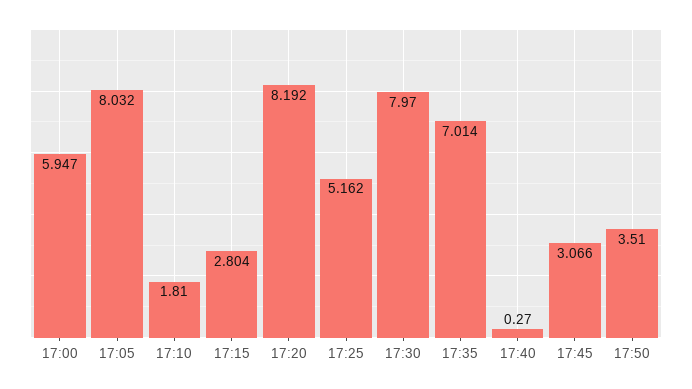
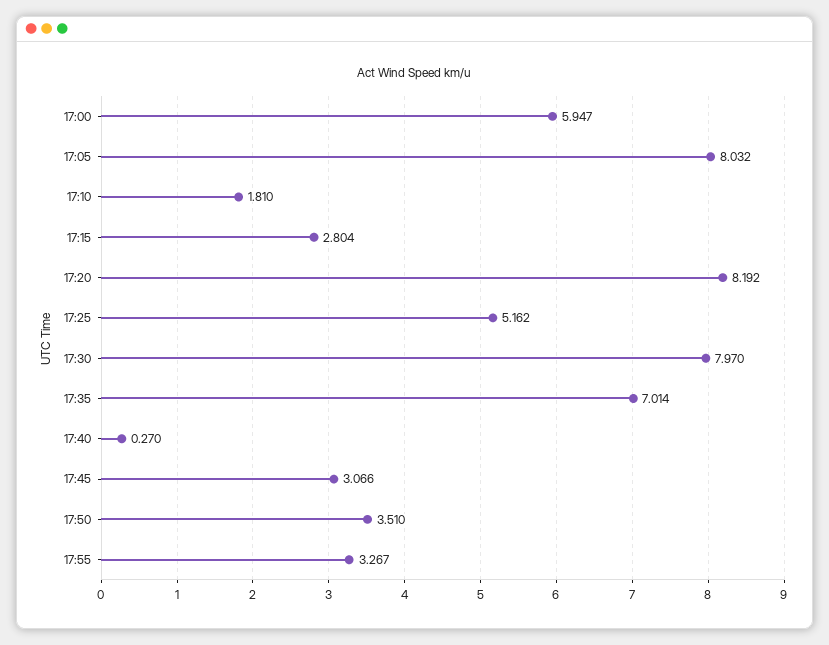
17:55: none -> 3.267

